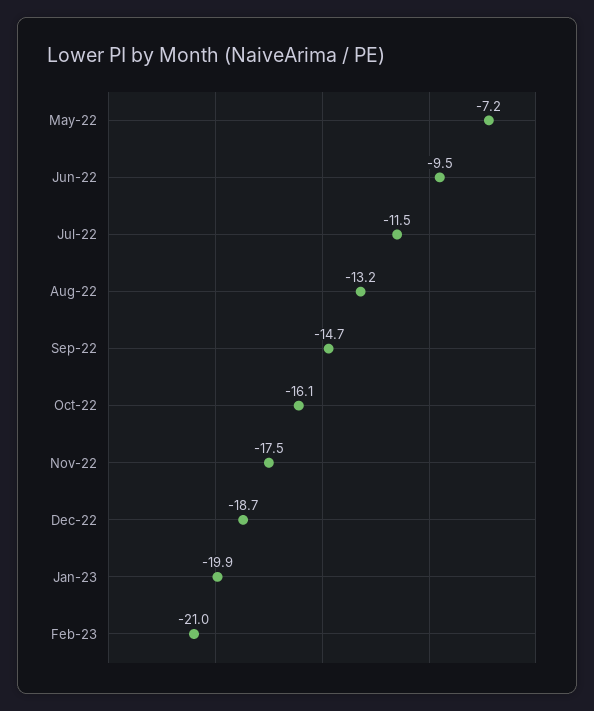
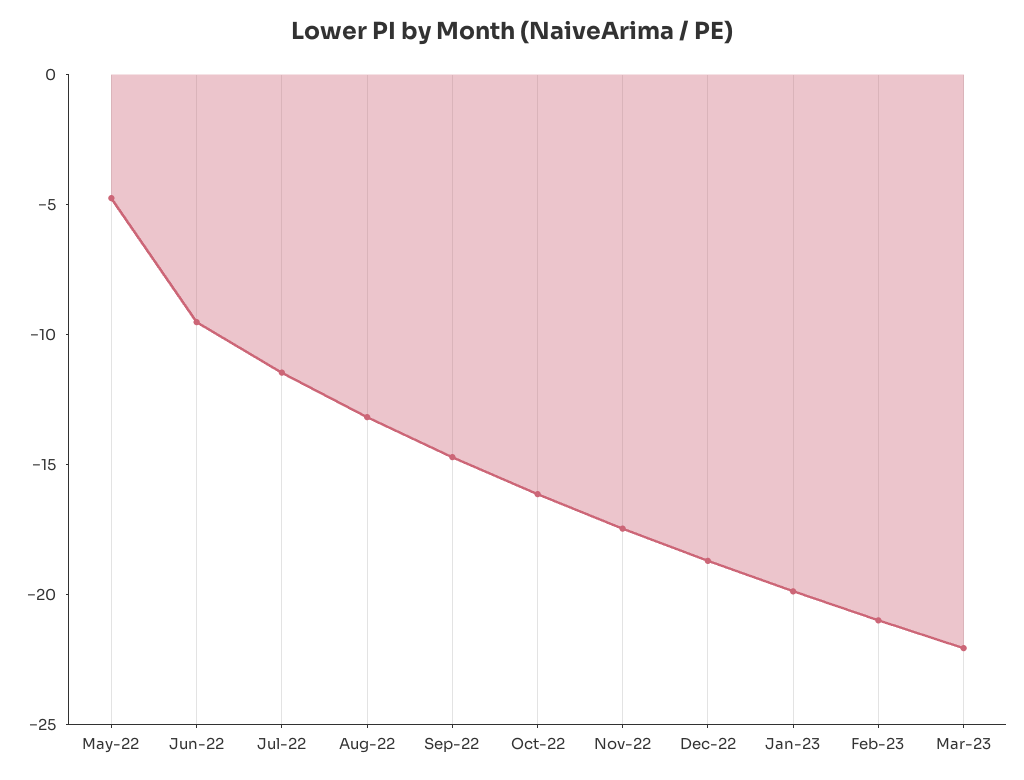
May-22: -7.2 -> -5
Mar-23: none -> -22

